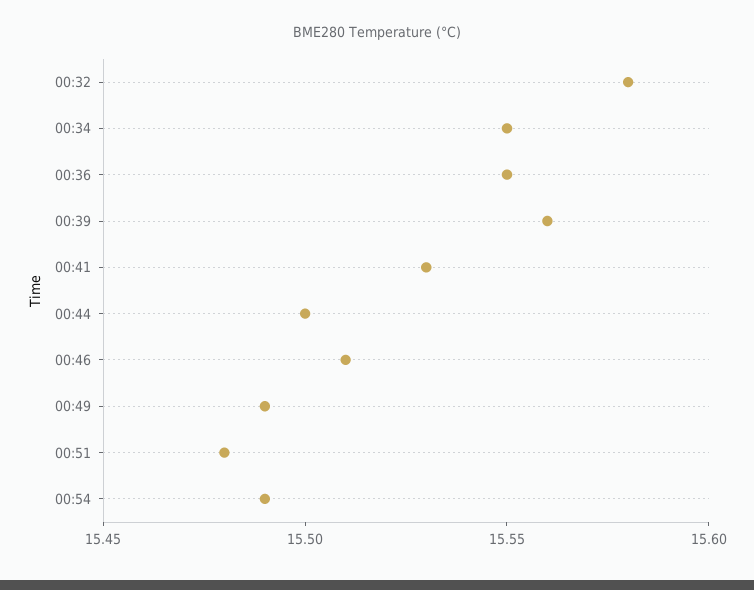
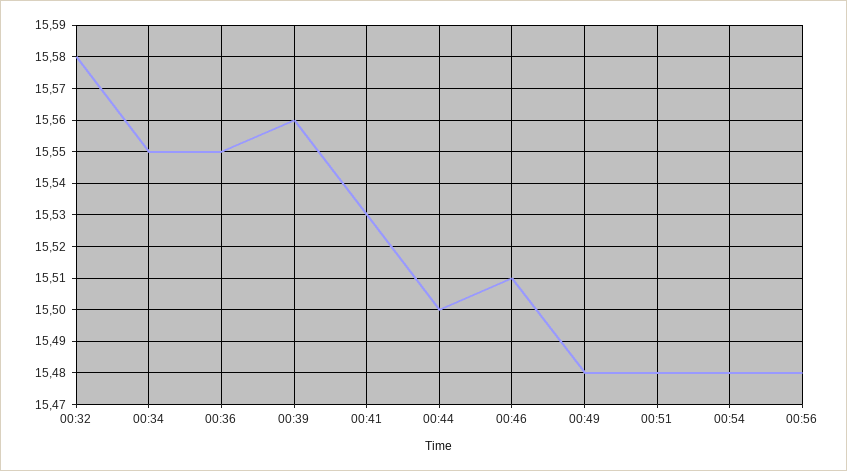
00:49: 15.49 -> 15.48
00:54: 15.49 -> 15.48
00:56: none -> 15.48

